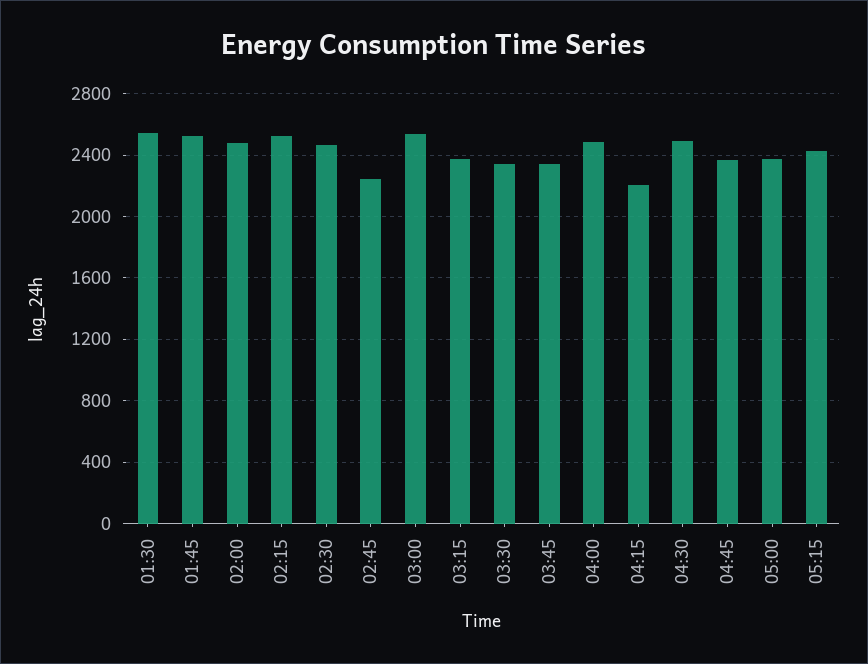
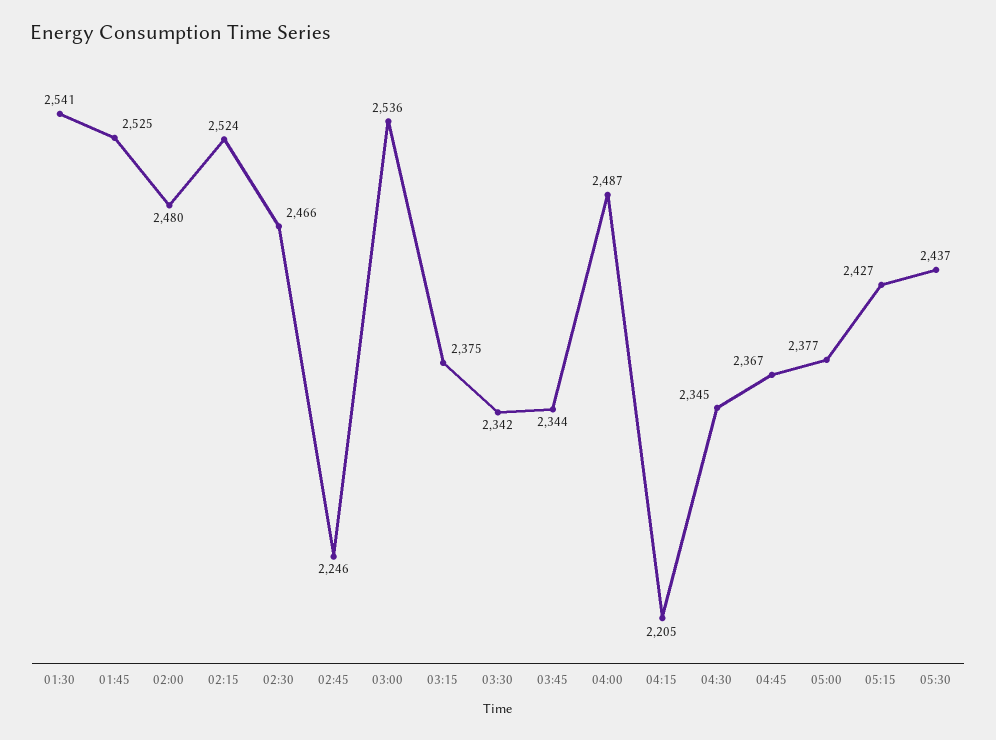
04:30: 2500 -> 2345
05:30: none -> 2437

